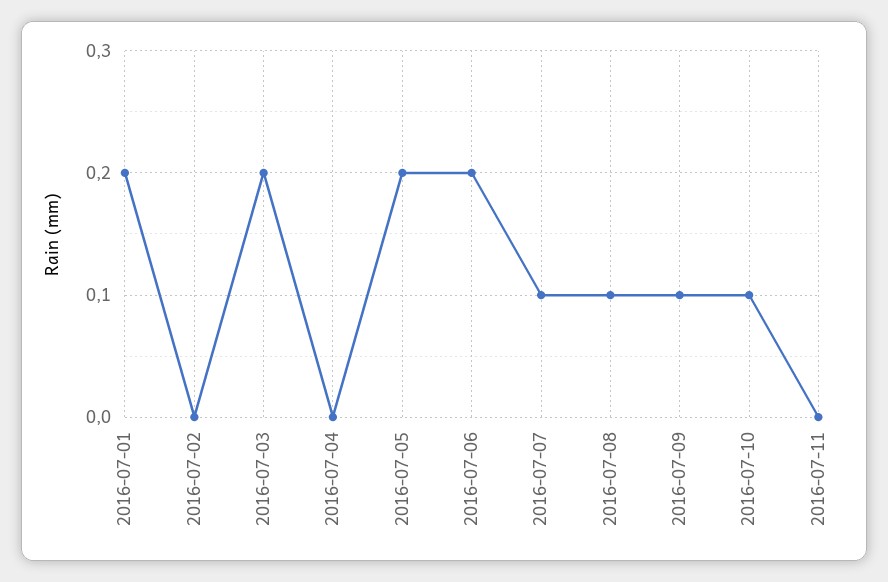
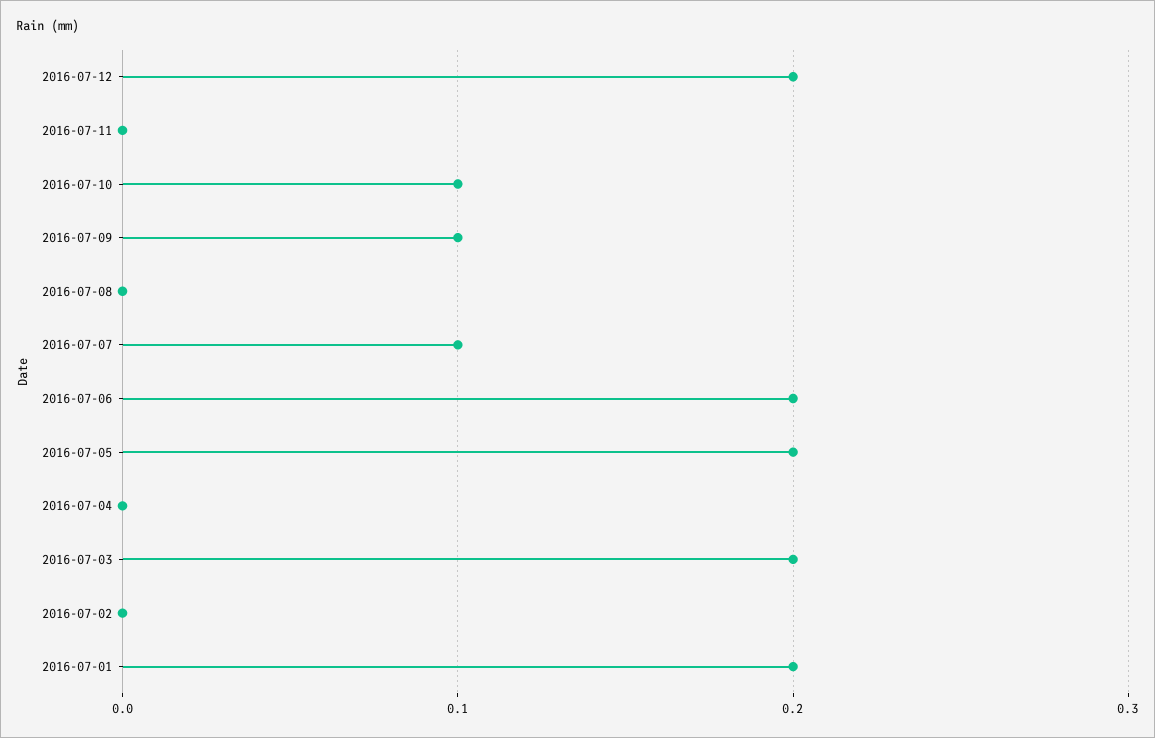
2016-07-08: 0.1 -> 0
2016-07-12: none -> 0.2

